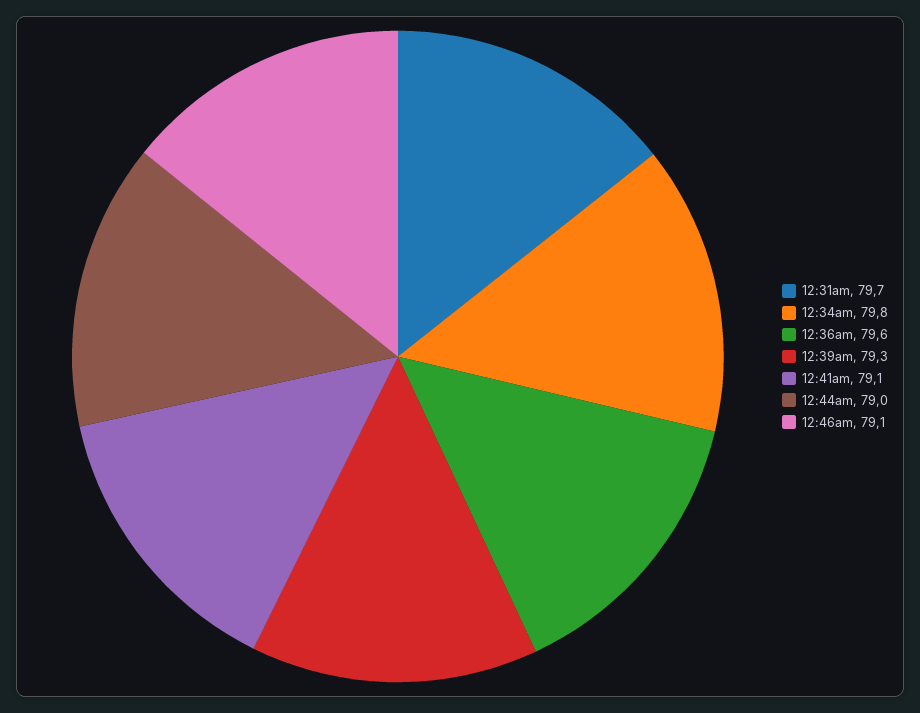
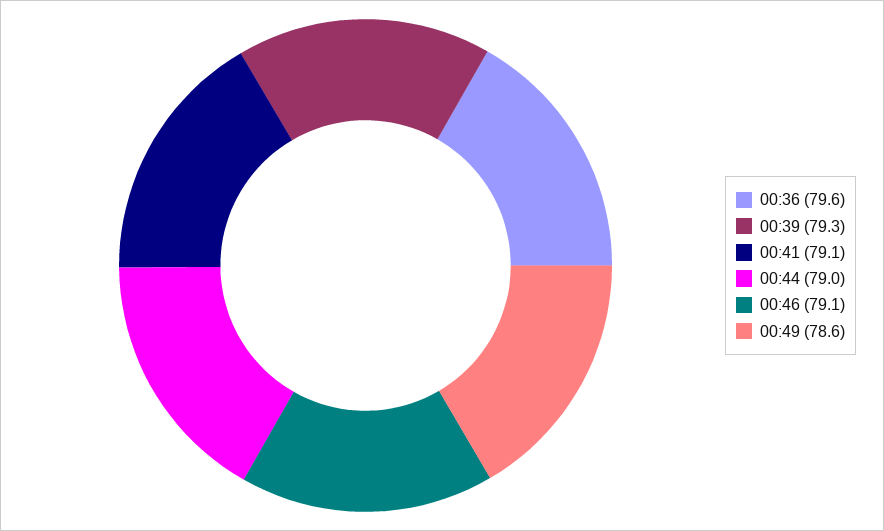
12:31am: 79.7 -> none
12:34am: 79.8 -> none
00:49: none -> 78.6

